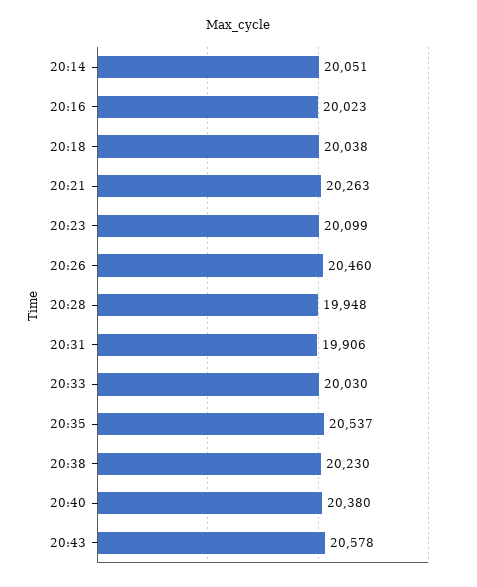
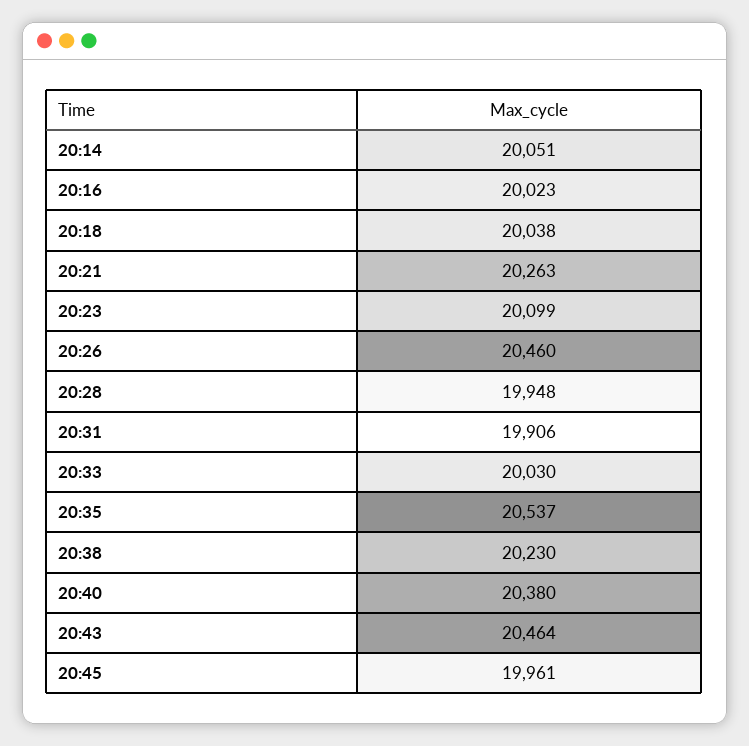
20:43: 20578 -> 20464
20:45: none -> 19961

